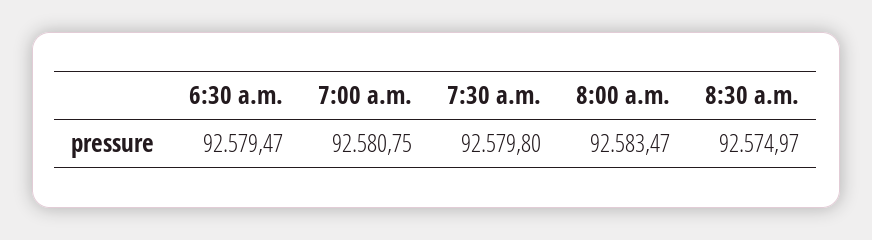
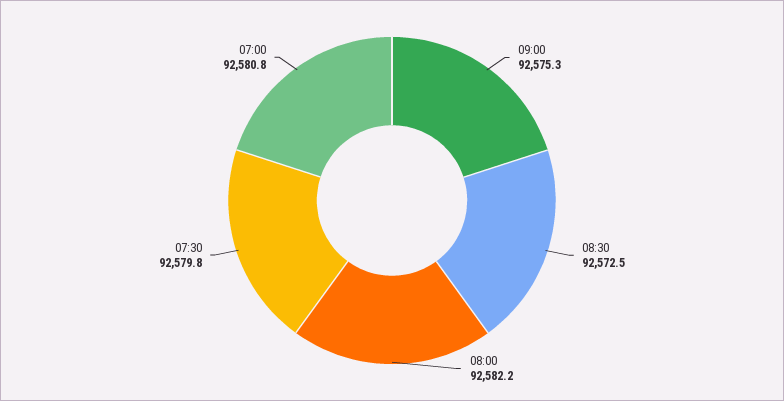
6:30 a.m.: 92579.47 -> none
8:00 a.m.: 92583.47 -> 92582.2
8:30 a.m.: 92574.97 -> 92572.5
09:00: none -> 92575.3

